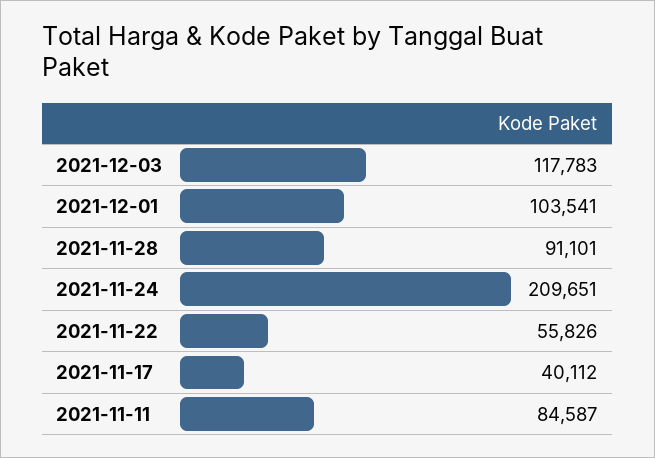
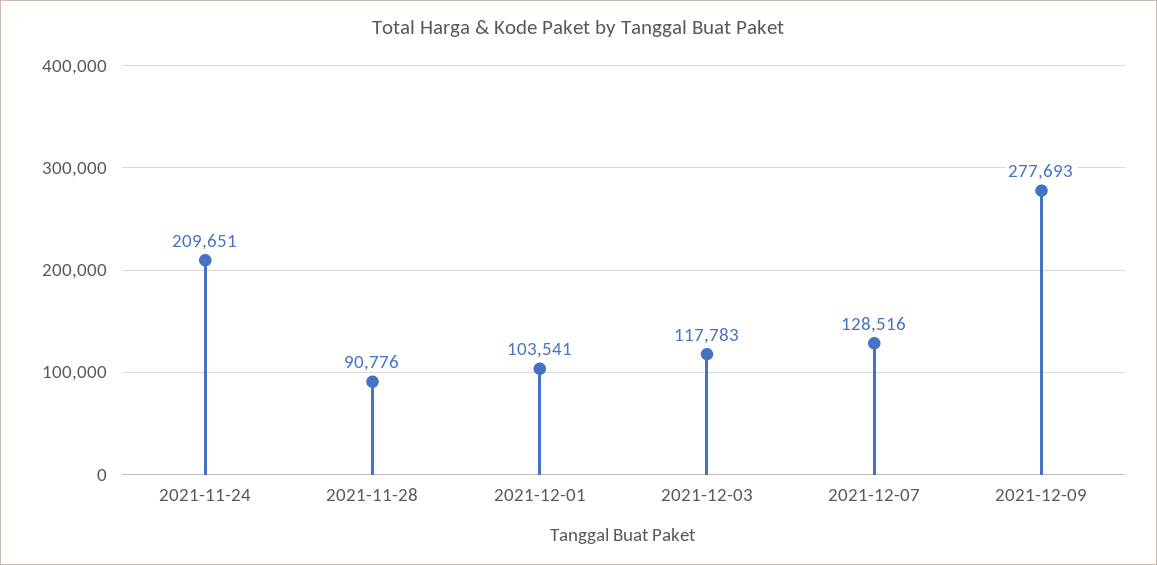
2021-11-28: 91101 -> 90776
2021-11-22: 55826 -> none
2021-11-17: 40112 -> none
2021-11-11: 84587 -> none
2021-12-07: none -> 128516
2021-12-09: none -> 277693

